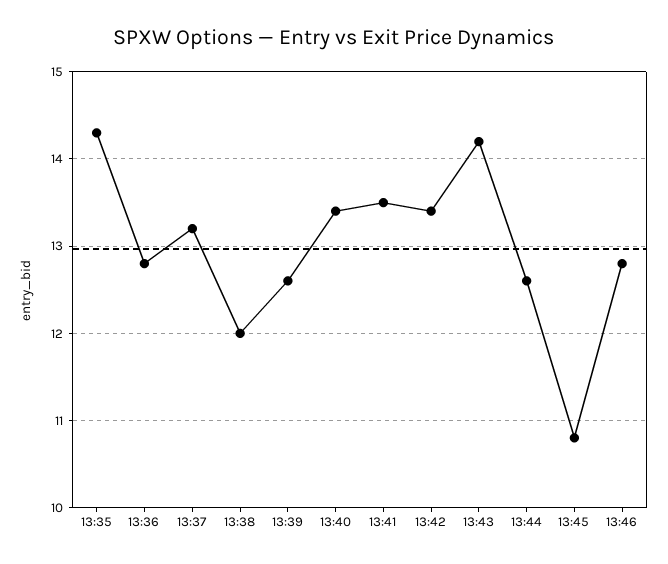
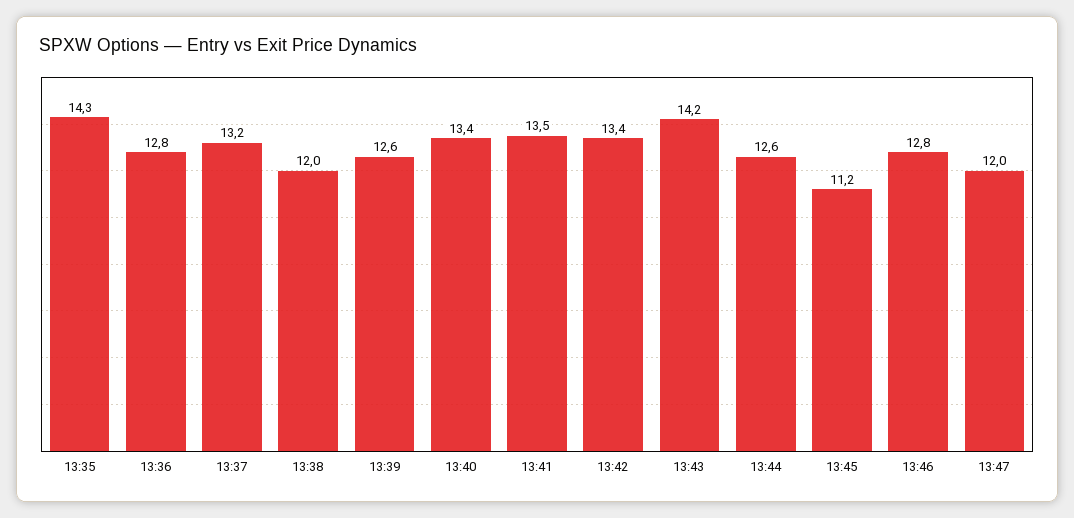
13:45: 10.8 -> 11.2
13:47: none -> 12

